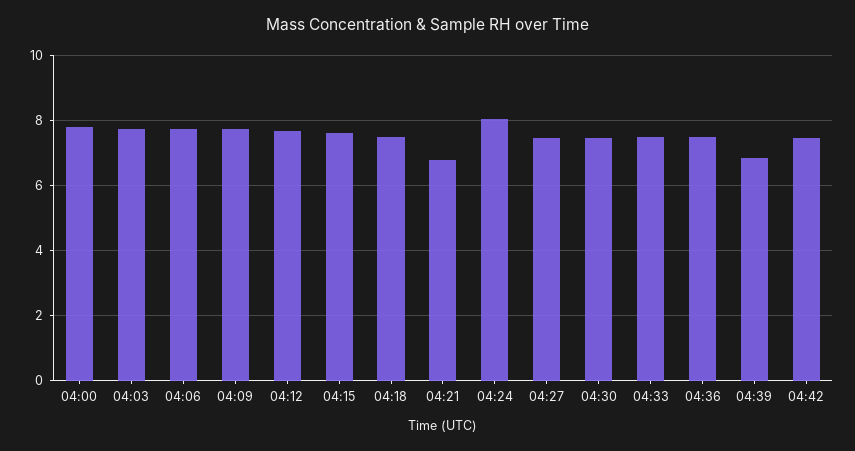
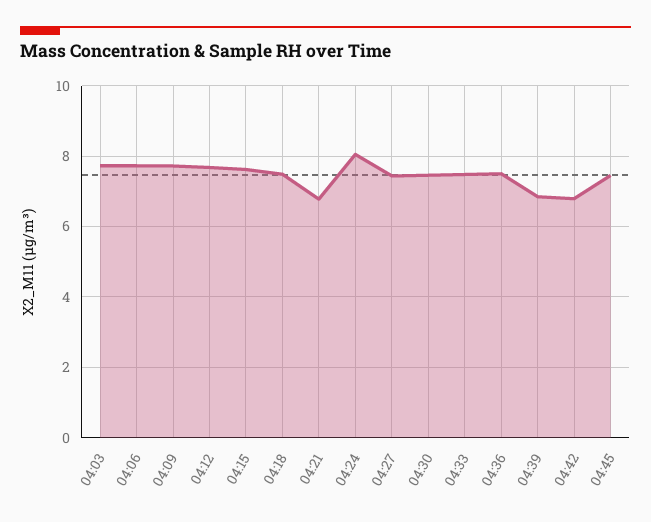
04:00: 7.8 -> none
04:42: 7.4 -> 6.8
04:45: none -> 7.4

